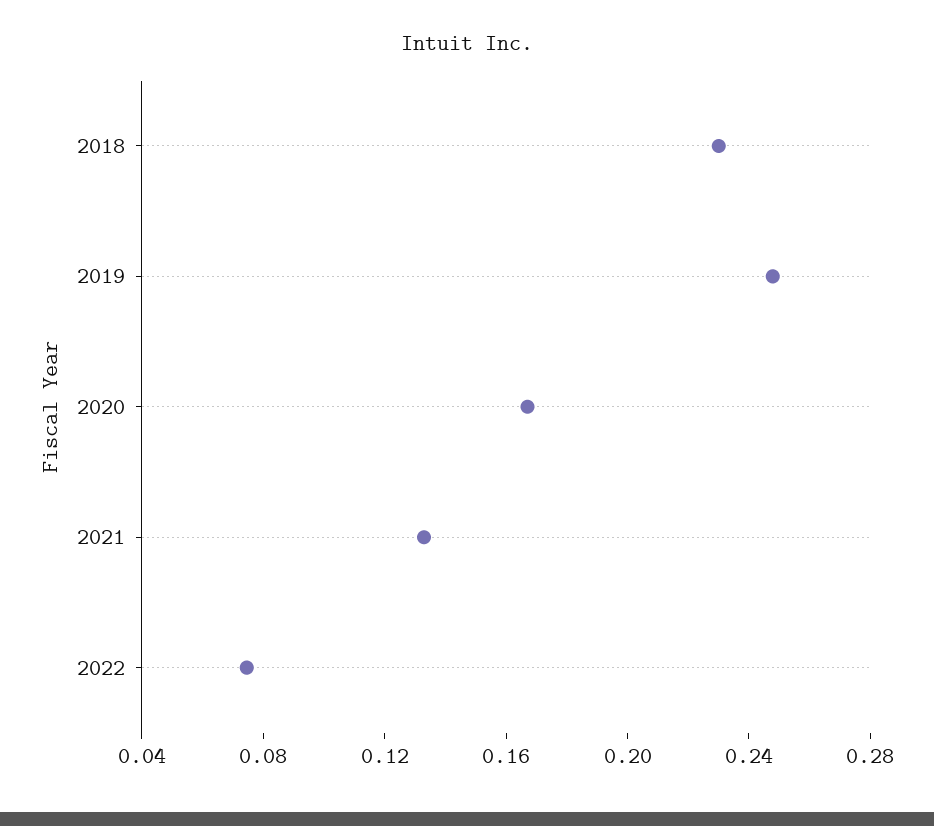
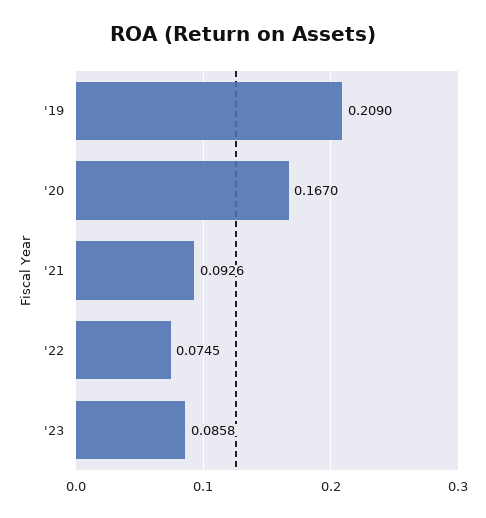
2018: 0.23 -> none
2019: 0.25 -> 0.209
2021: 0.13 -> 0.0926
'23: none -> 0.0858

